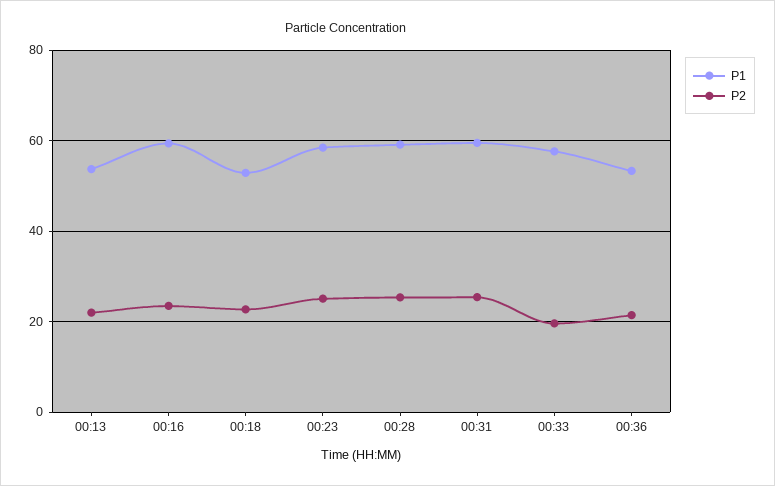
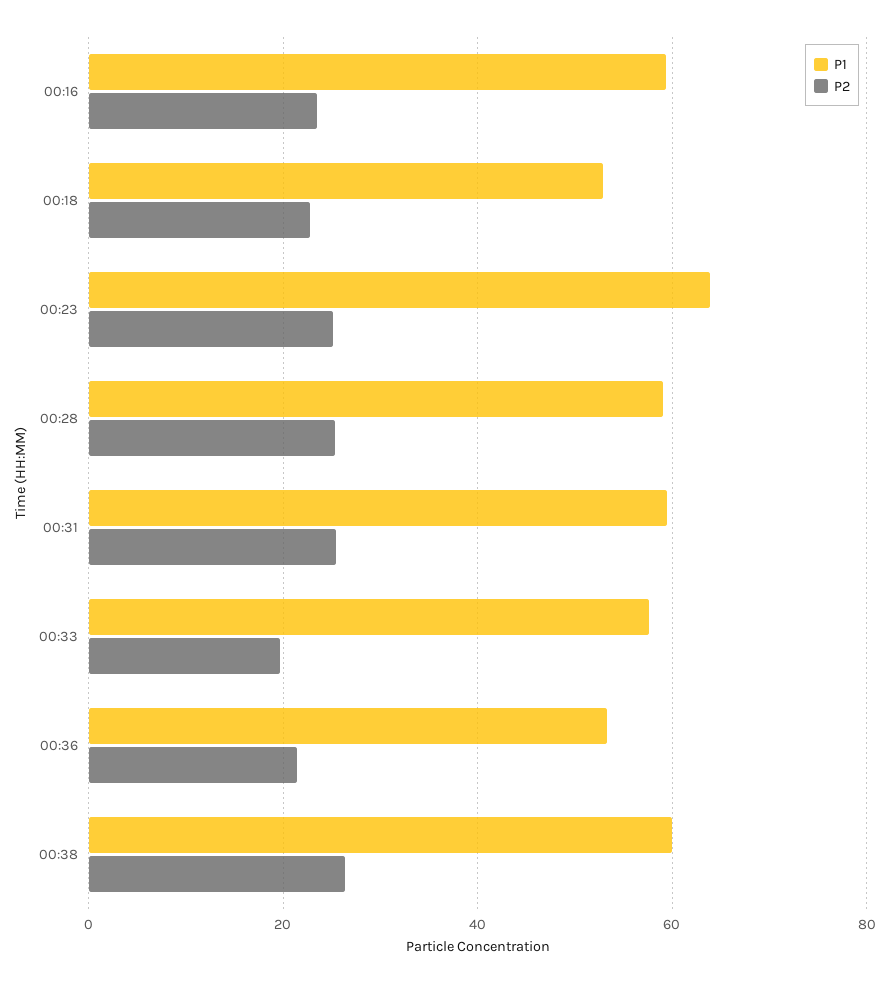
P1, 00:13: 54 -> none
P2, 00:13: 22 -> none
P1, 00:23: 58 -> 64
P1, 00:38: none -> 60
P2, 00:38: none -> 26

